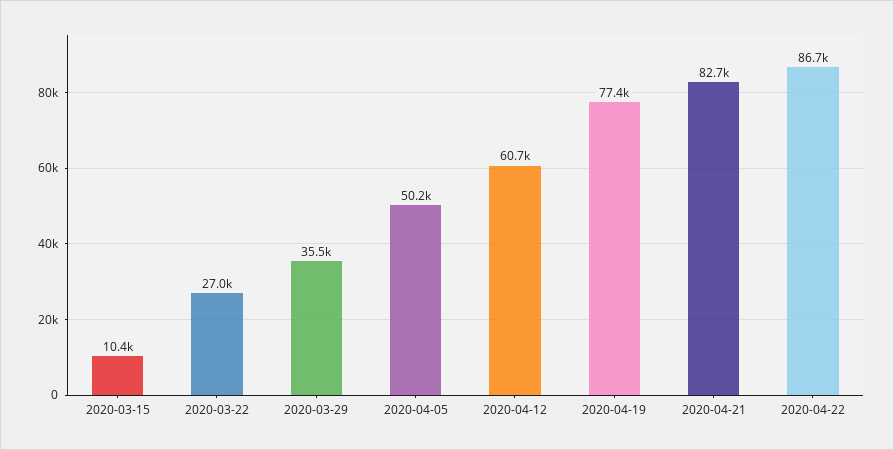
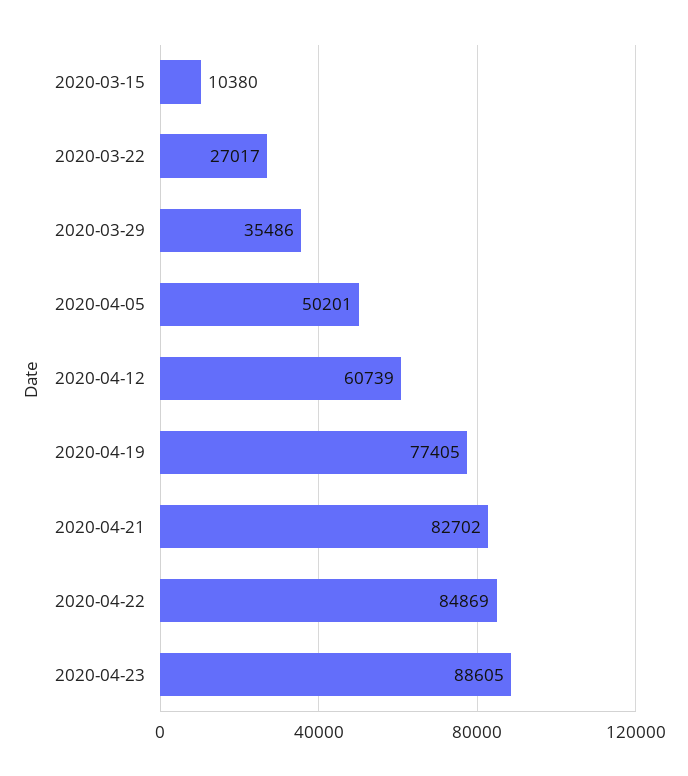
2020-04-22: 86700 -> 84869
2020-04-23: none -> 88605

